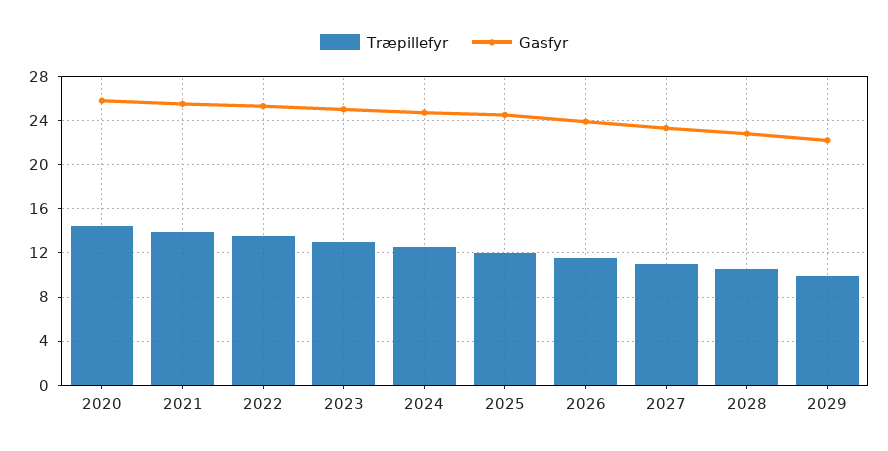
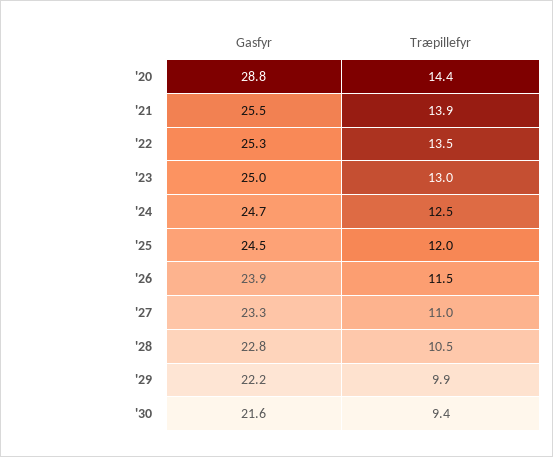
Gasfyr, 2020: 26 -> 28.8
Gasfyr, '30: none -> 21.6
Træpillefyr, '30: none -> 9.4

